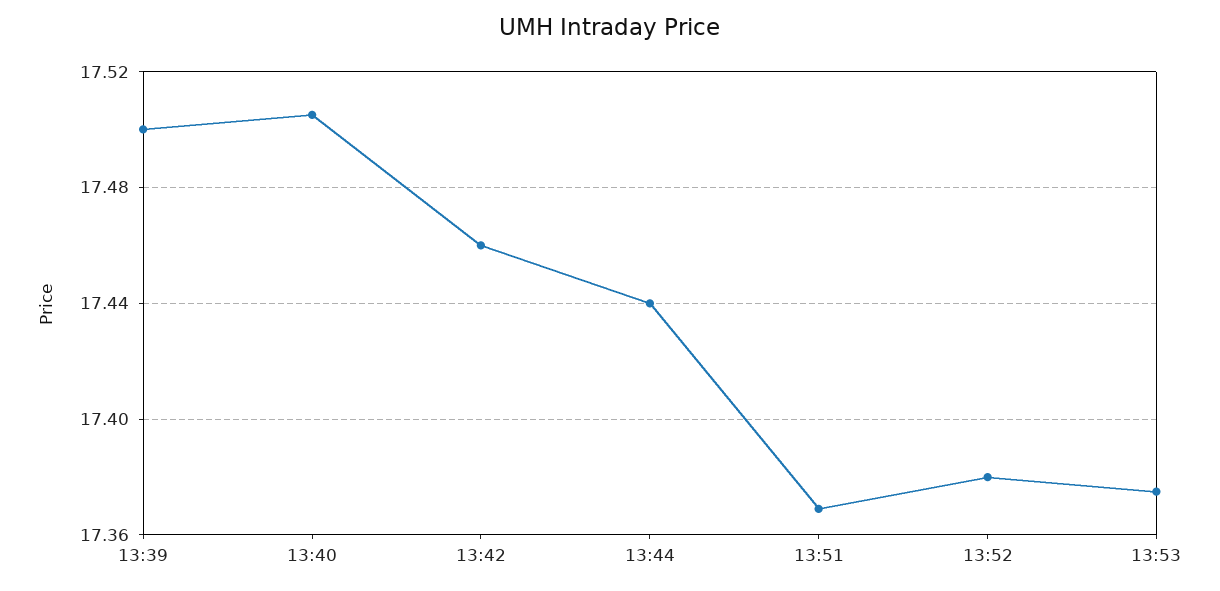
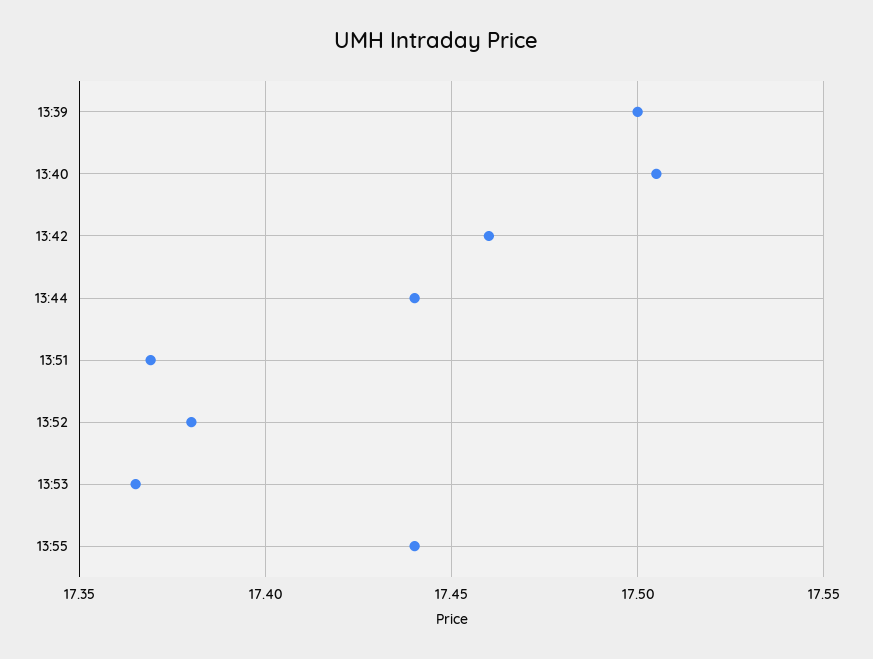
13:53: 17.375 -> 17.365
13:55: none -> 17.44

